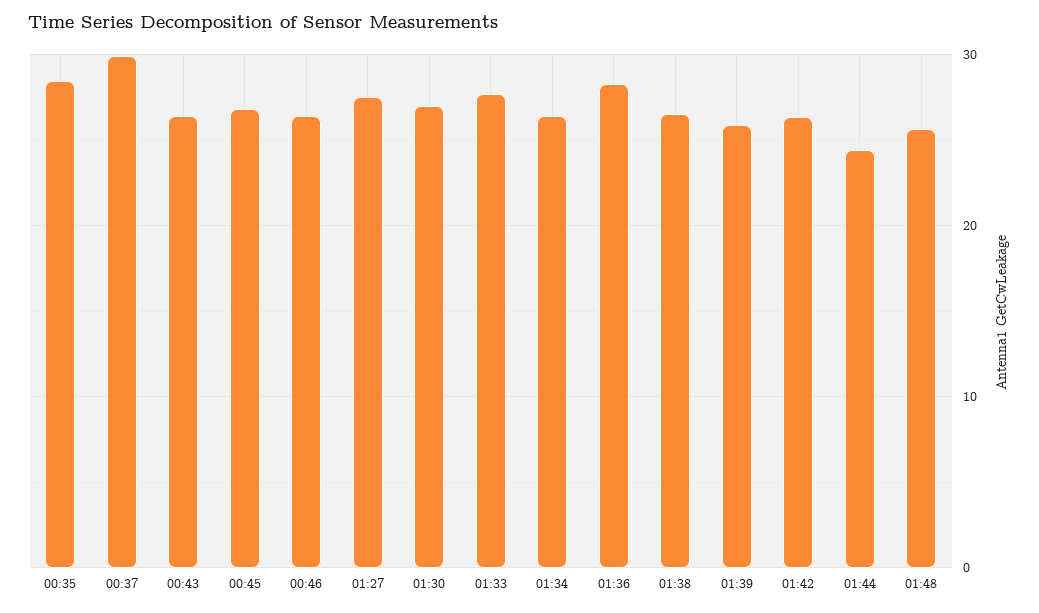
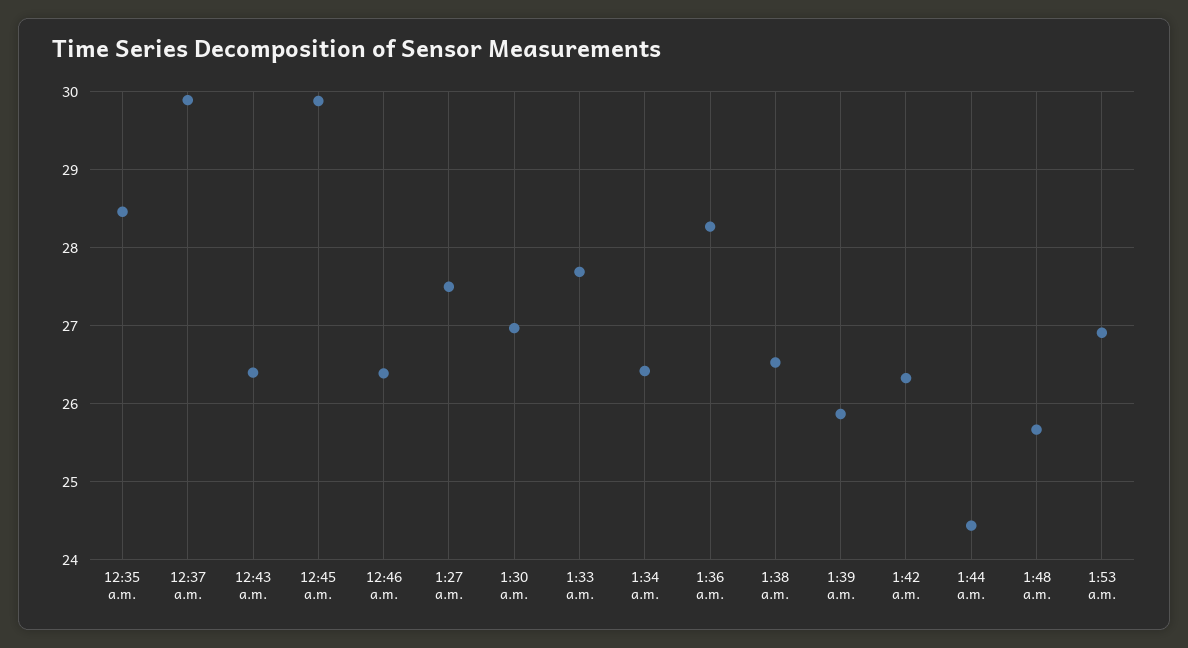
00:45: 27 -> 29.9
1:53 a.m.: none -> 26.9

